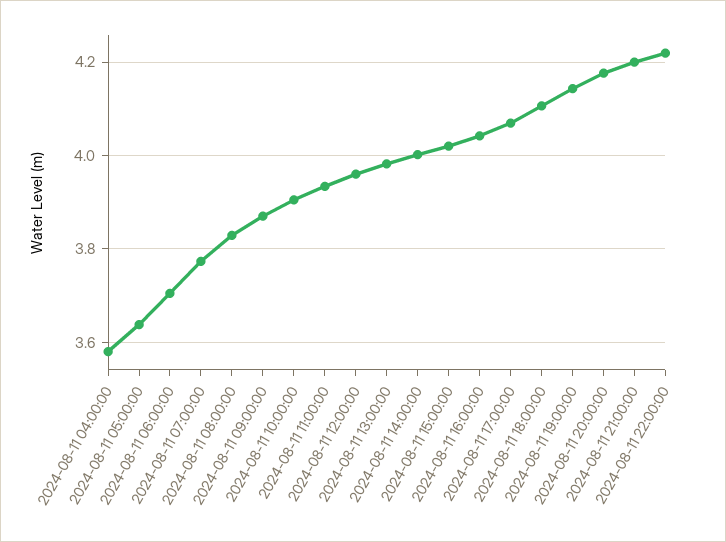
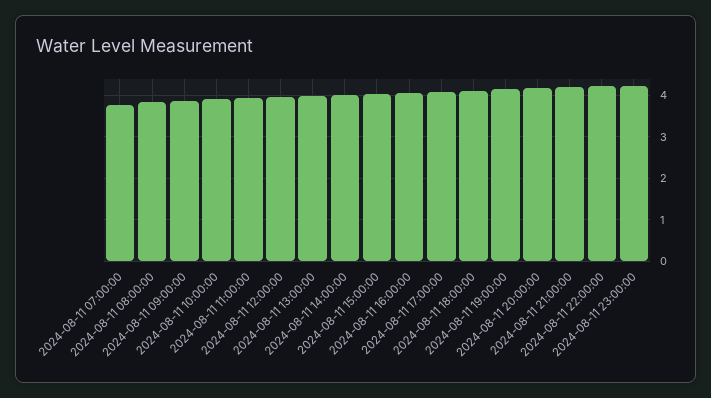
2024-08-11 04:00:00: 3.58 -> none
2024-08-11 05:00:00: 3.64 -> none
2024-08-11 06:00:00: 3.7 -> none
2024-08-11 23:00:00: none -> 4.2

